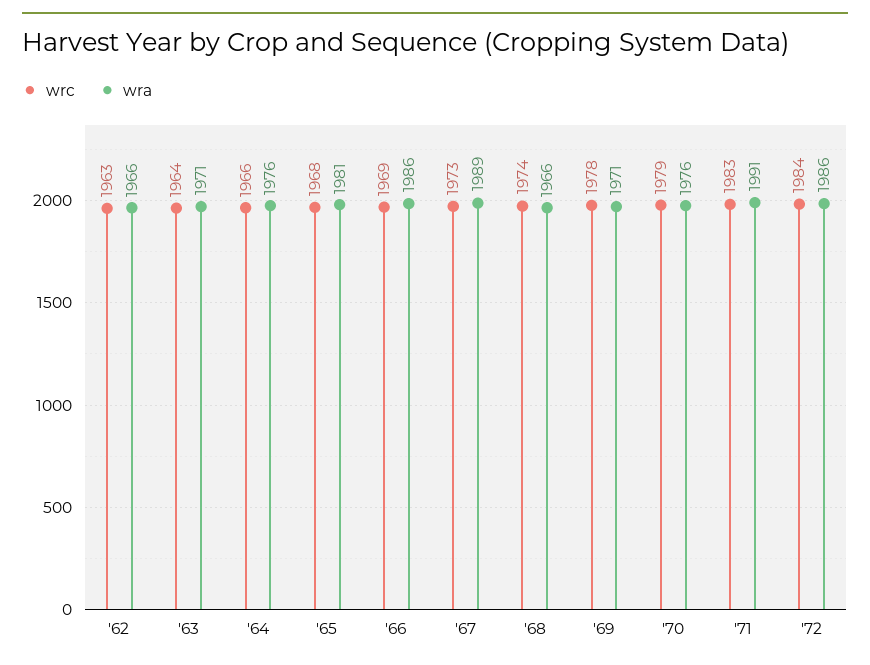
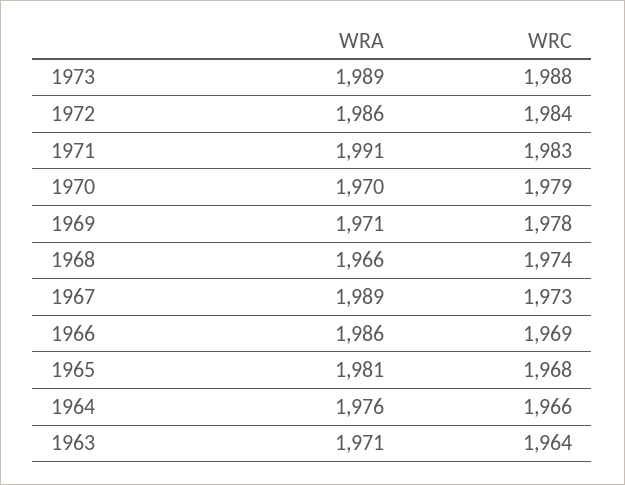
wrc, '62: 1963 -> none
wra, '62: 1966 -> none
wra, '70: 1976 -> 1970
wra, 1973: none -> 1989
wrc, 1973: none -> 1988

